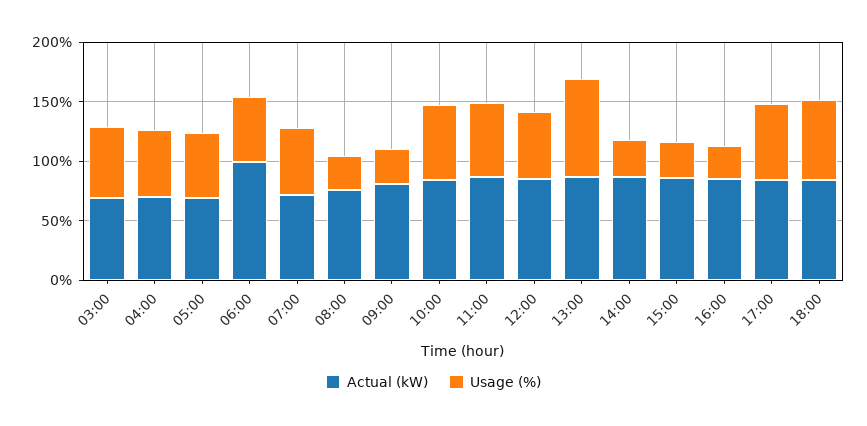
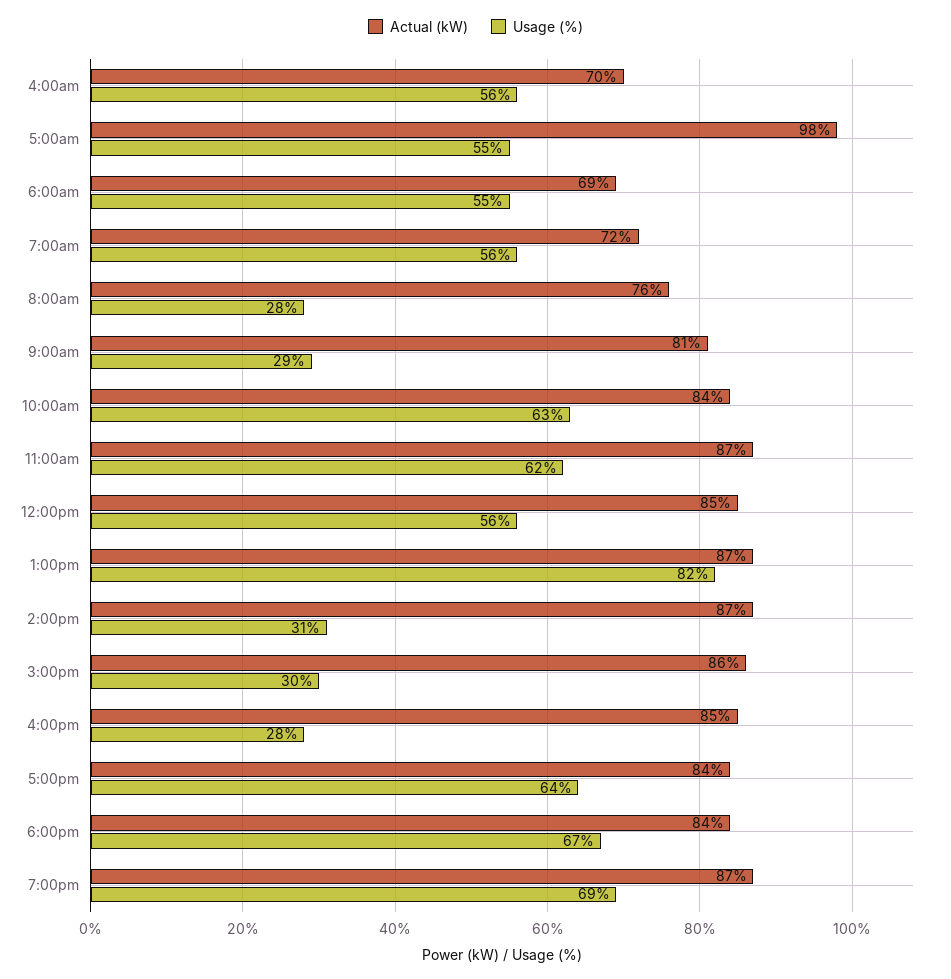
Actual (kW), 03:00: 70 -> none
Usage (%), 03:00: 60 -> none
Actual (kW), 05:00: 70 -> 98
Actual (kW), 06:00: 100 -> 69
Actual (kW), 7:00pm: none -> 87
Usage (%), 7:00pm: none -> 69

